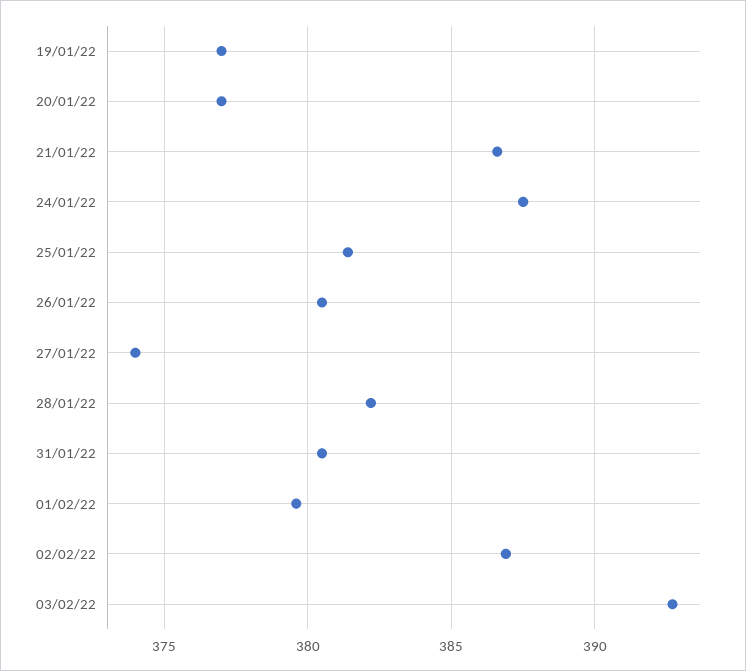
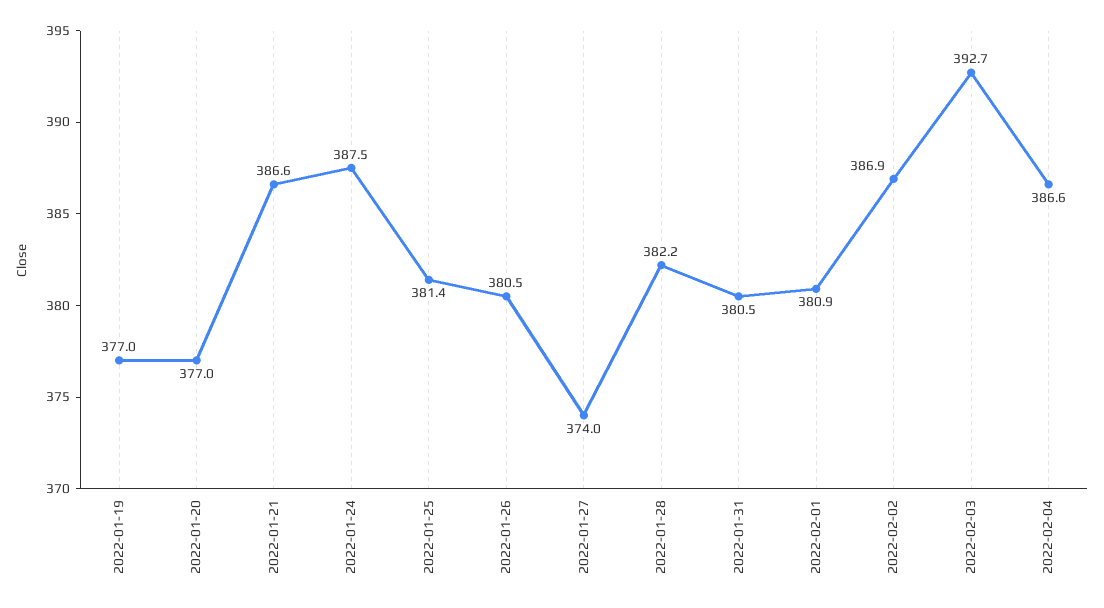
01/02/22: 379.5 -> 380.9
2022-02-04: none -> 386.6

